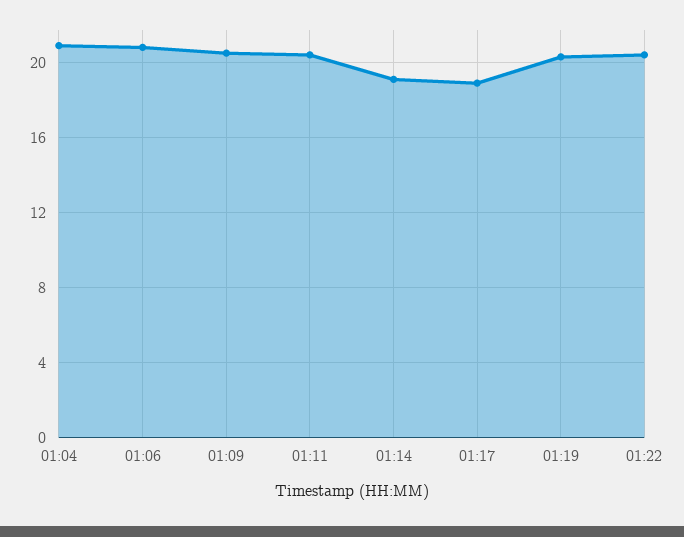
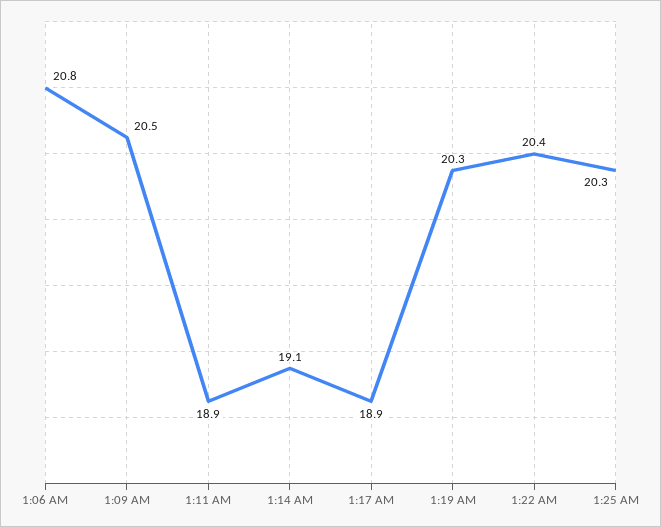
01:04: 21 -> none
01:11: 20.5 -> 18.9
1:25 AM: none -> 20.3

